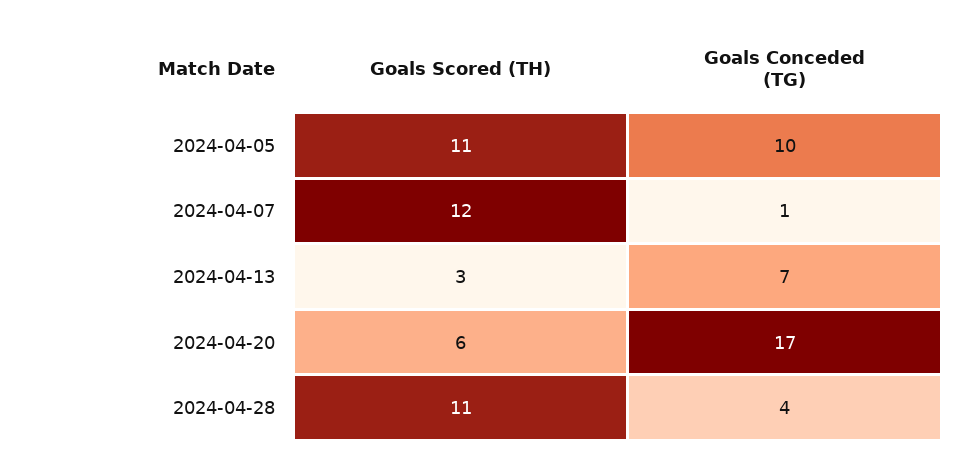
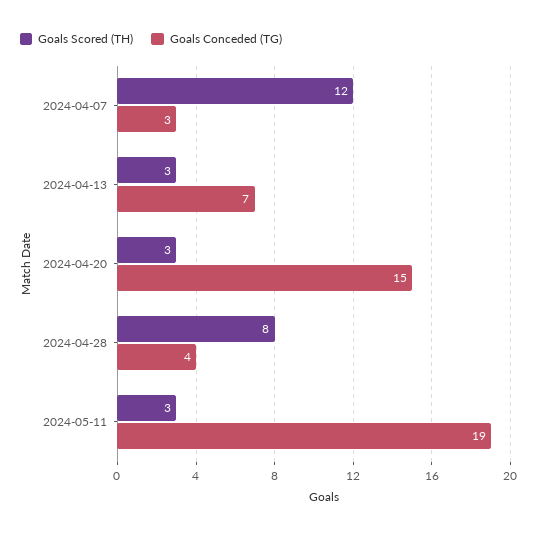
Goals Scored (TH), 2024-04-05: 11 -> none
Goals Conceded (TG), 2024-04-05: 10 -> none
Goals Conceded (TG), 2024-04-07: 1 -> 3
Goals Scored (TH), 2024-04-20: 6 -> 3
Goals Conceded (TG), 2024-04-20: 17 -> 15
Goals Scored (TH), 2024-04-28: 11 -> 8
Goals Scored (TH), 2024-05-11: none -> 3
Goals Conceded (TG), 2024-05-11: none -> 19

